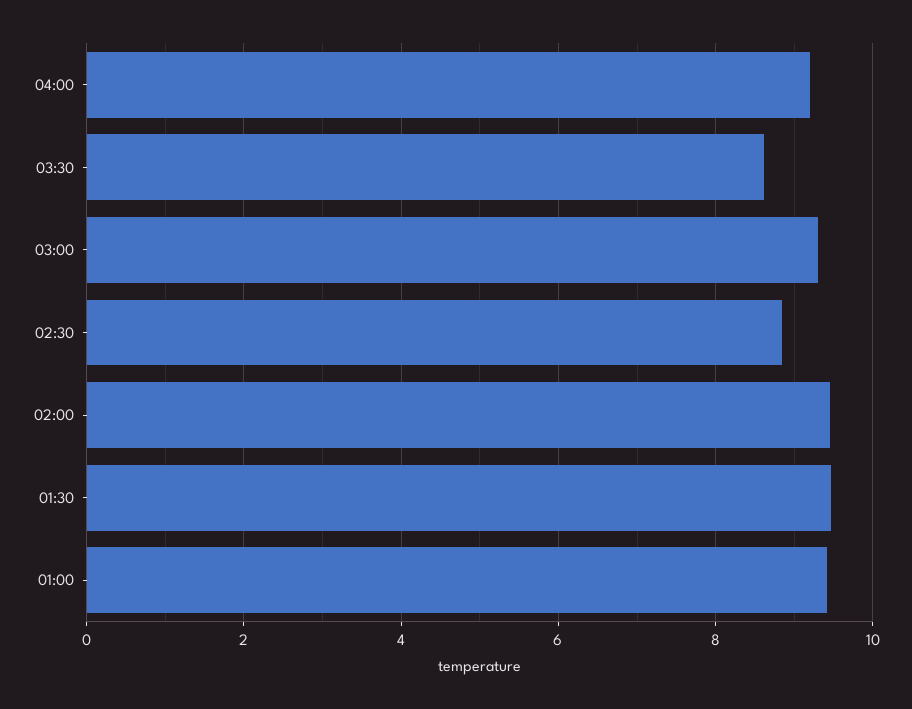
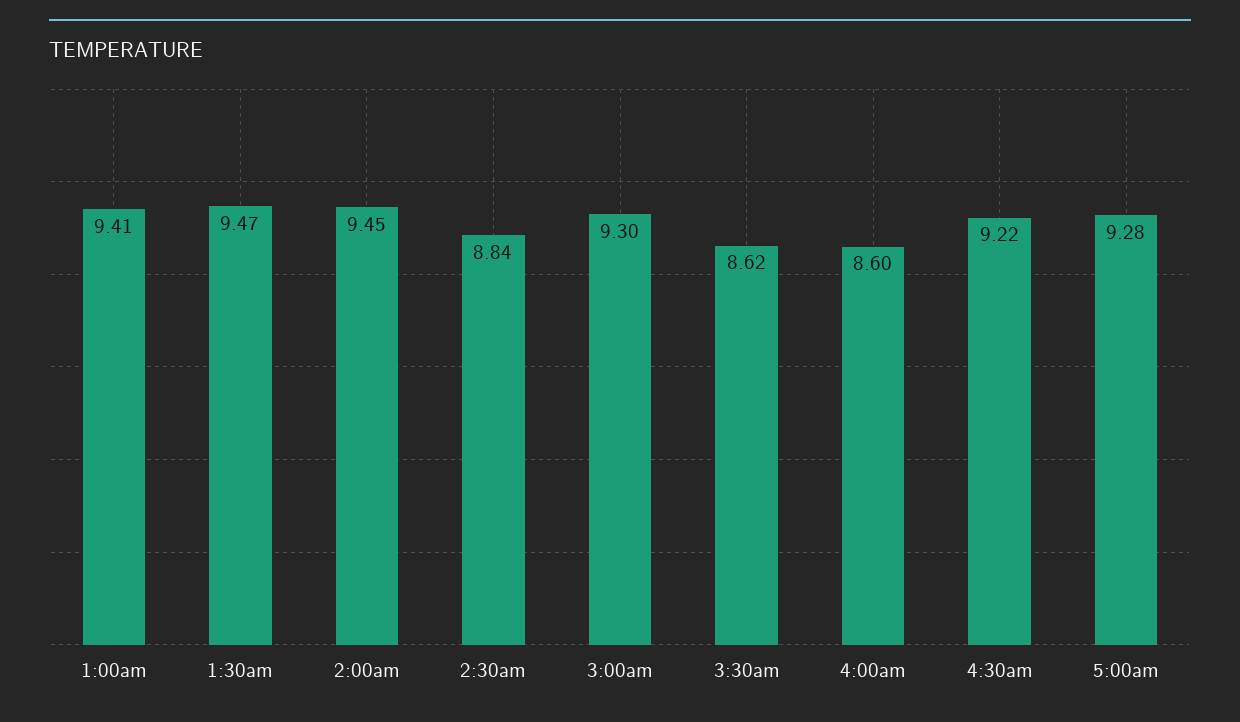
04:00: 9.2 -> 8.6
4:30am: none -> 9.22
5:00am: none -> 9.28

